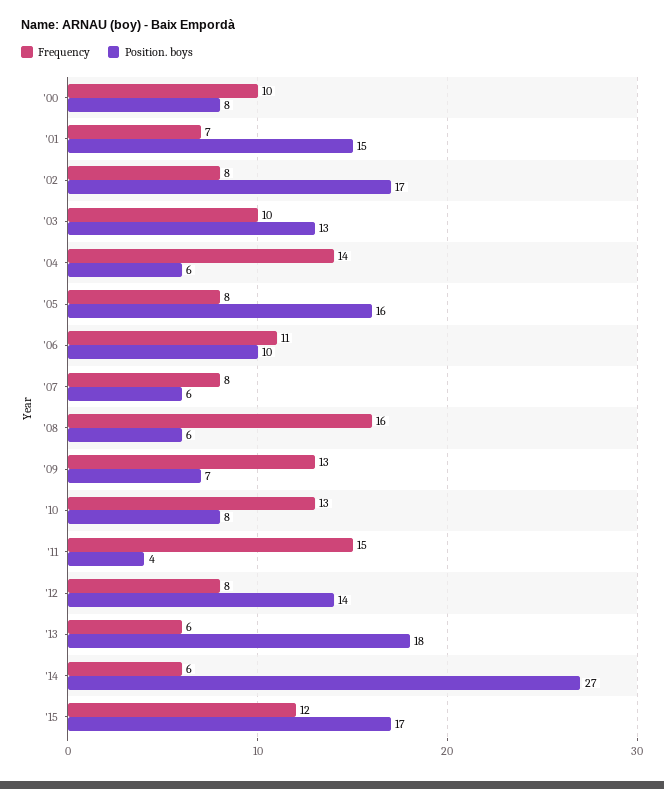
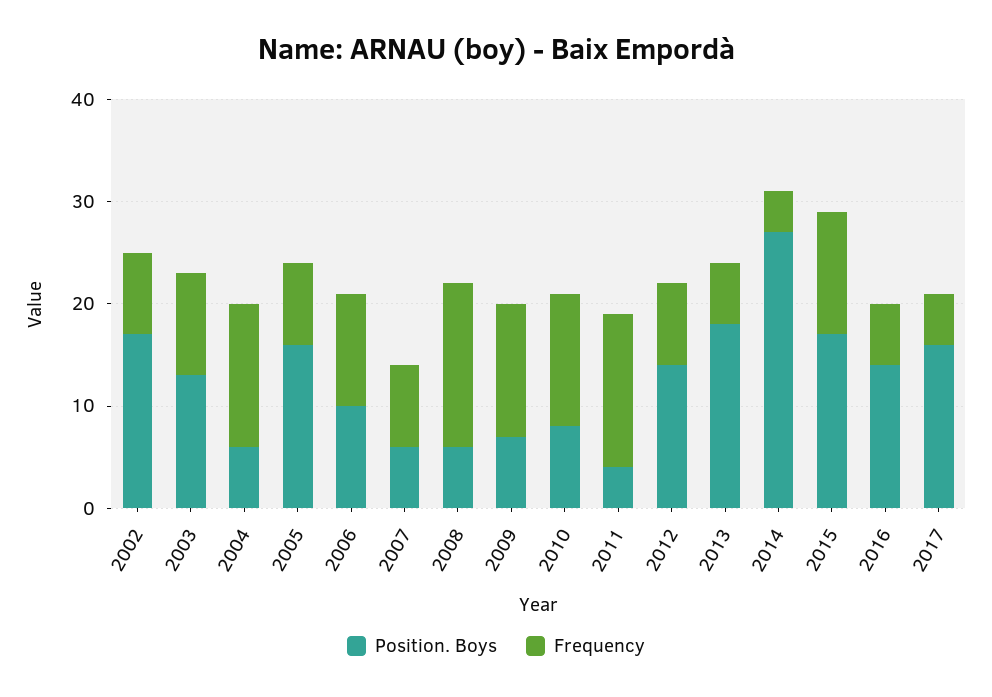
Frequency, '00: 10 -> none
Position. boys, '00: 8 -> none
Frequency, '01: 7 -> none
Position. boys, '01: 15 -> none
Frequency, '14: 6 -> 4
Position. boys, 2016: none -> 14
Frequency, 2016: none -> 6
Position. boys, 2017: none -> 16
Frequency, 2017: none -> 5

